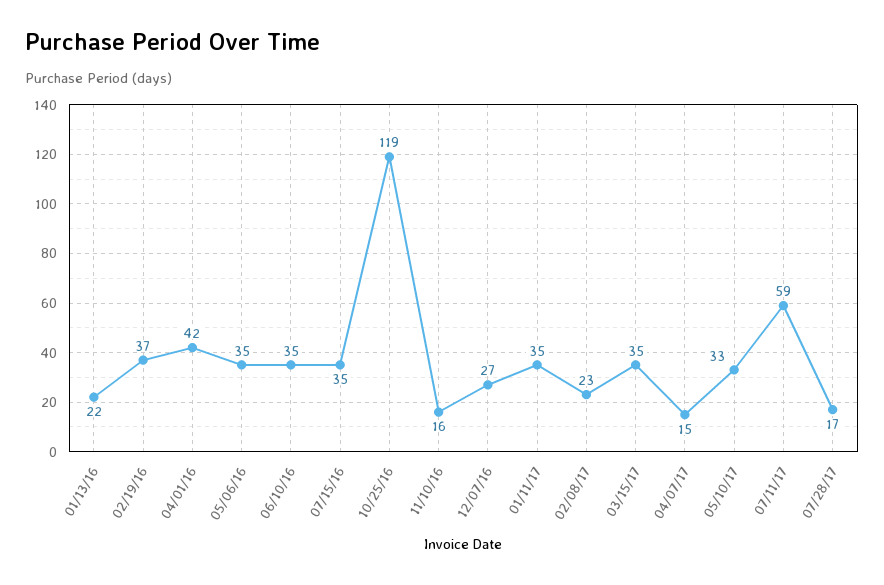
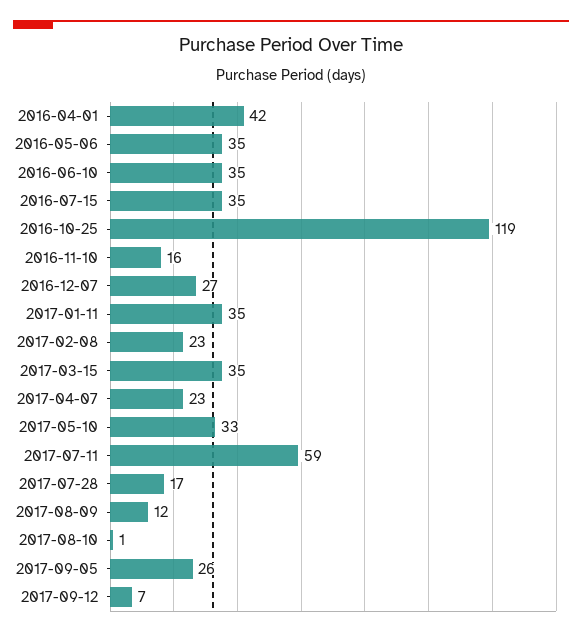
01/13/16: 22 -> none
02/19/16: 37 -> none
04/07/17: 15 -> 23
2017-08-09: none -> 12
2017-08-10: none -> 1
2017-09-05: none -> 26
2017-09-12: none -> 7

